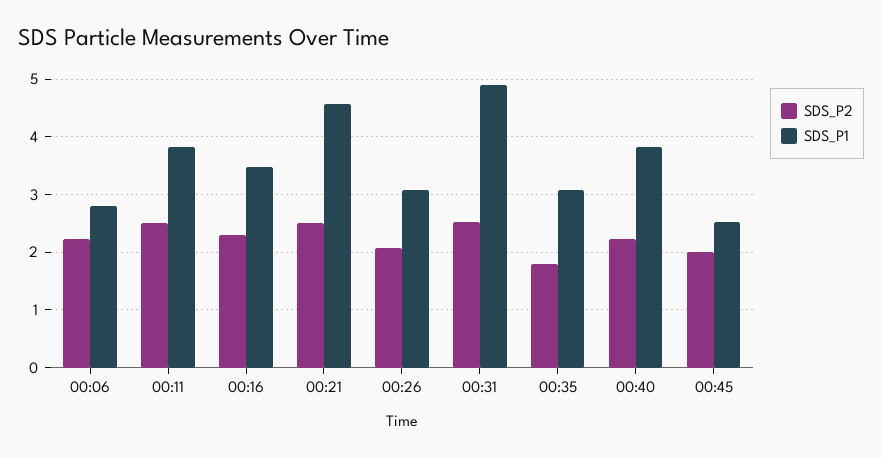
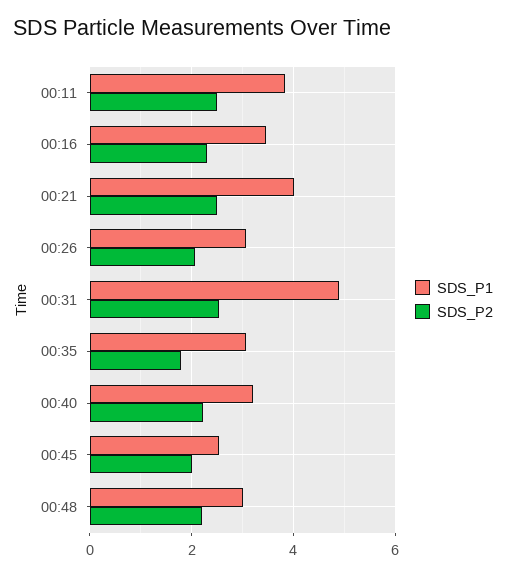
SDS_P2, 00:06: 2.2 -> none
SDS_P1, 00:06: 2.8 -> none
SDS_P1, 00:21: 4.6 -> 4
SDS_P1, 00:40: 3.8 -> 3.2
SDS_P1, 00:48: none -> 3
SDS_P2, 00:48: none -> 2.2

